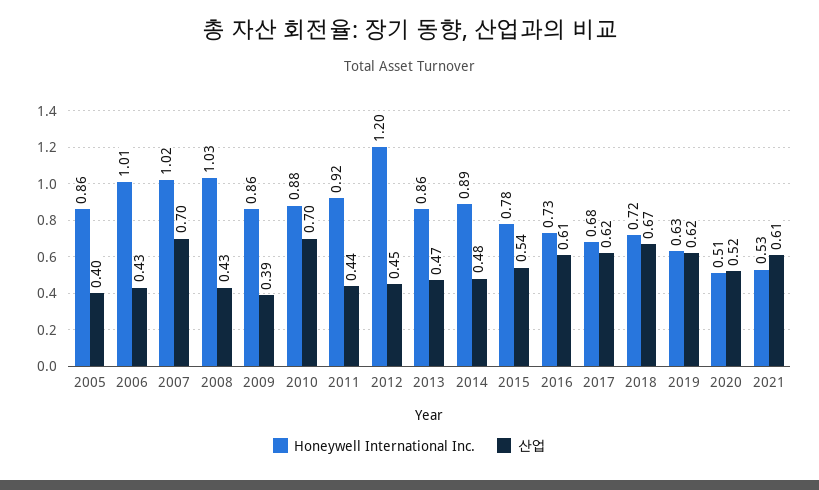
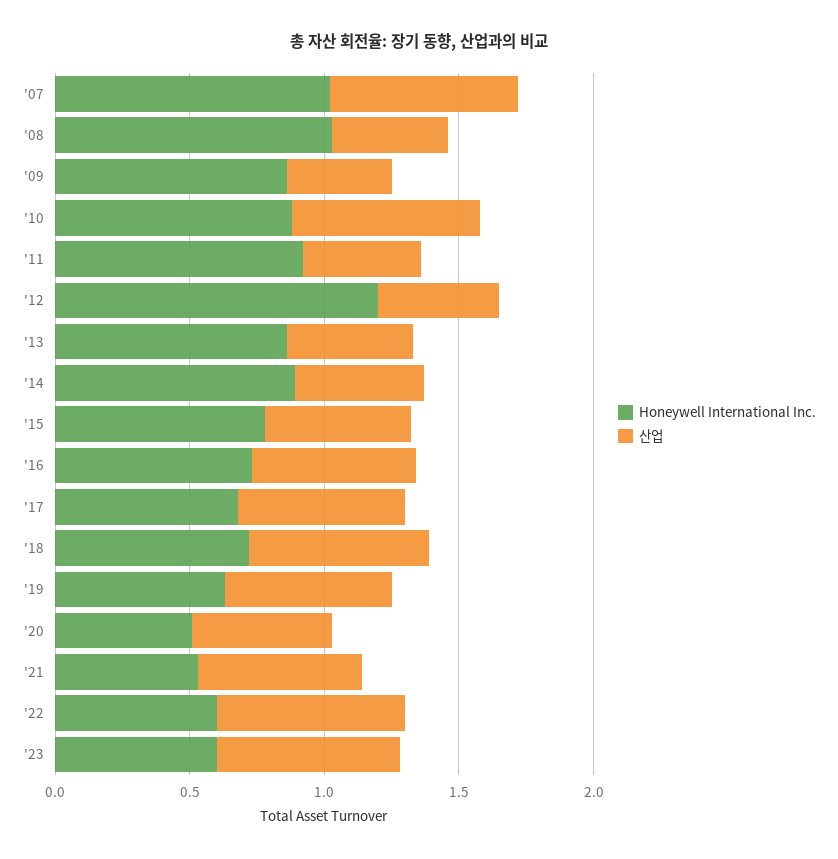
Honeywell International Inc., 2005: 0.86 -> none
산업, 2005: 0.4 -> none
Honeywell International Inc., 2006: 1.01 -> none
산업, 2006: 0.43 -> none
Honeywell International Inc., '22: none -> 0.6
산업, '22: none -> 0.7
Honeywell International Inc., '23: none -> 0.6
산업, '23: none -> 0.7

